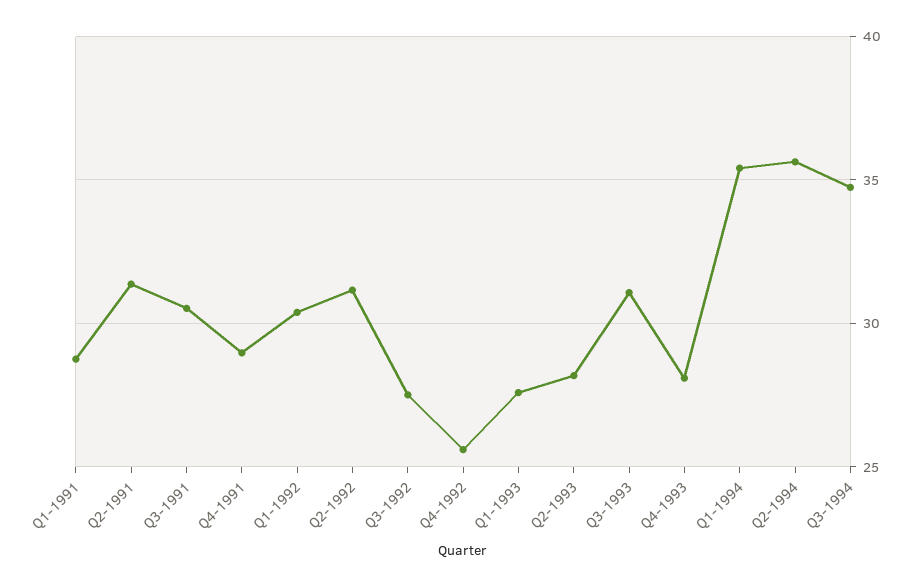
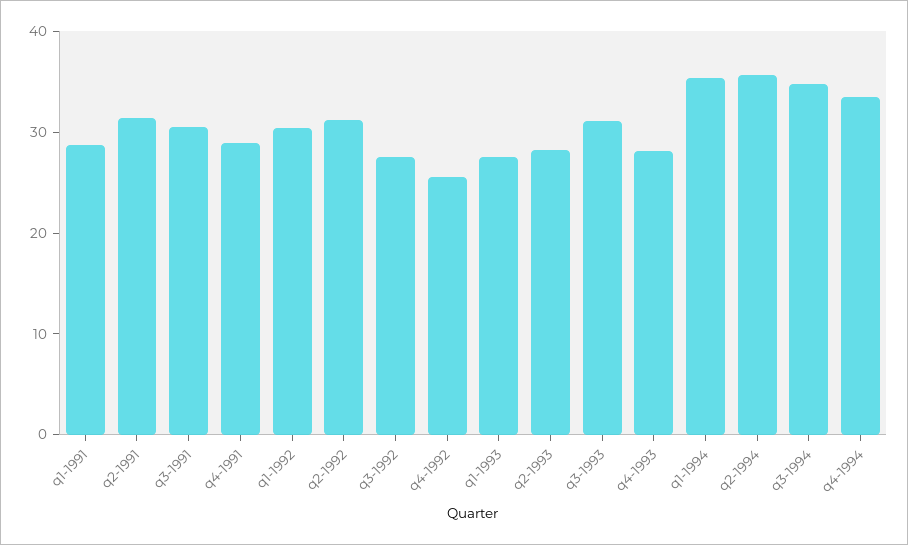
q4-1994: none -> 34

